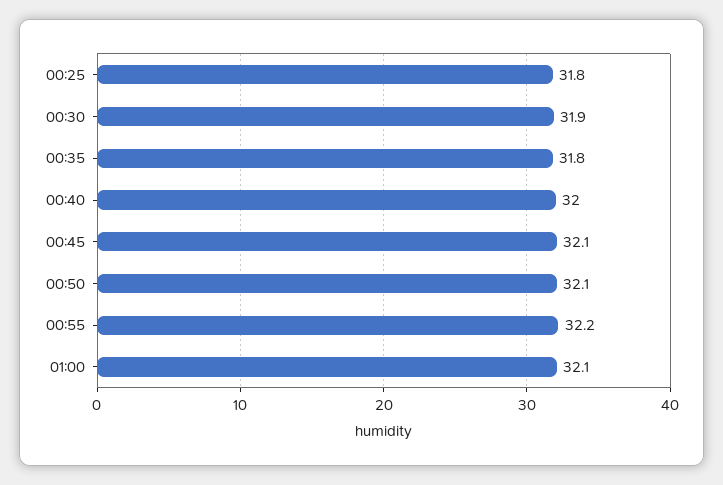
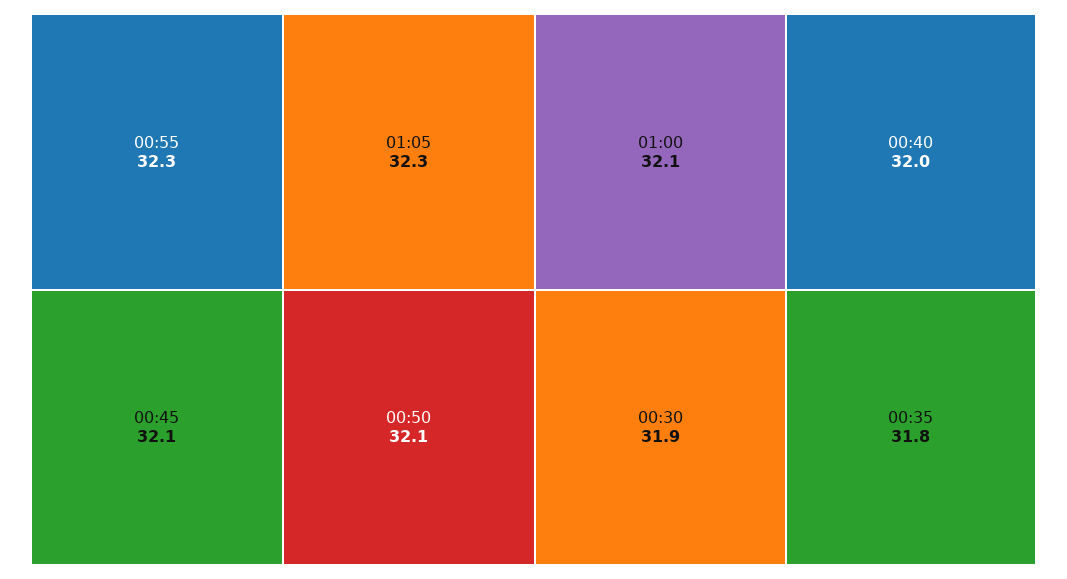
00:25: 31.8 -> none
00:55: 32.2 -> 32.3
01:05: none -> 32.3

